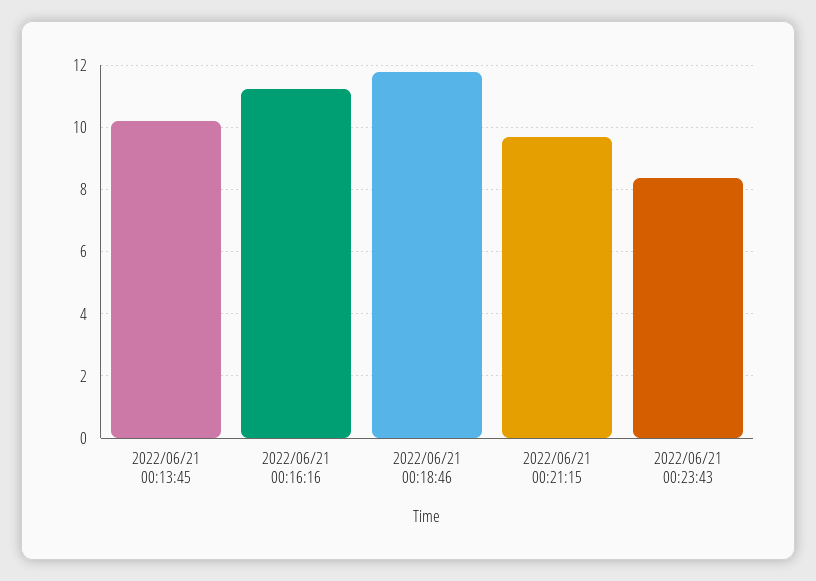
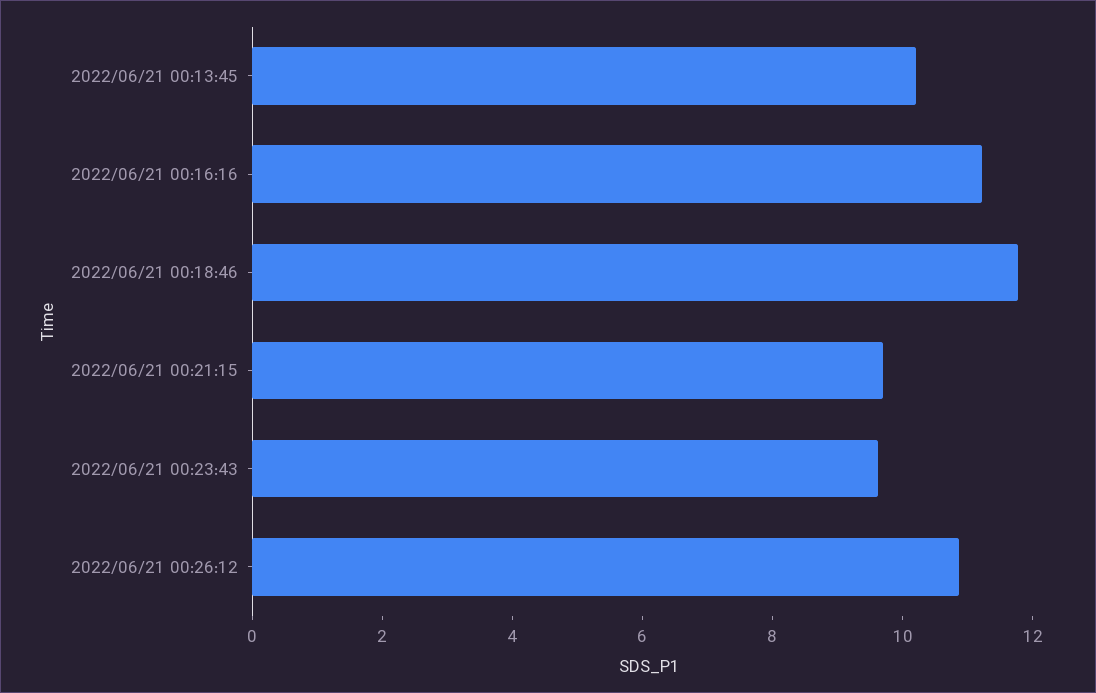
2022/06/21 00:23:43: 8.4 -> 9.5
2022/06/21 00:26:12: none -> 11

